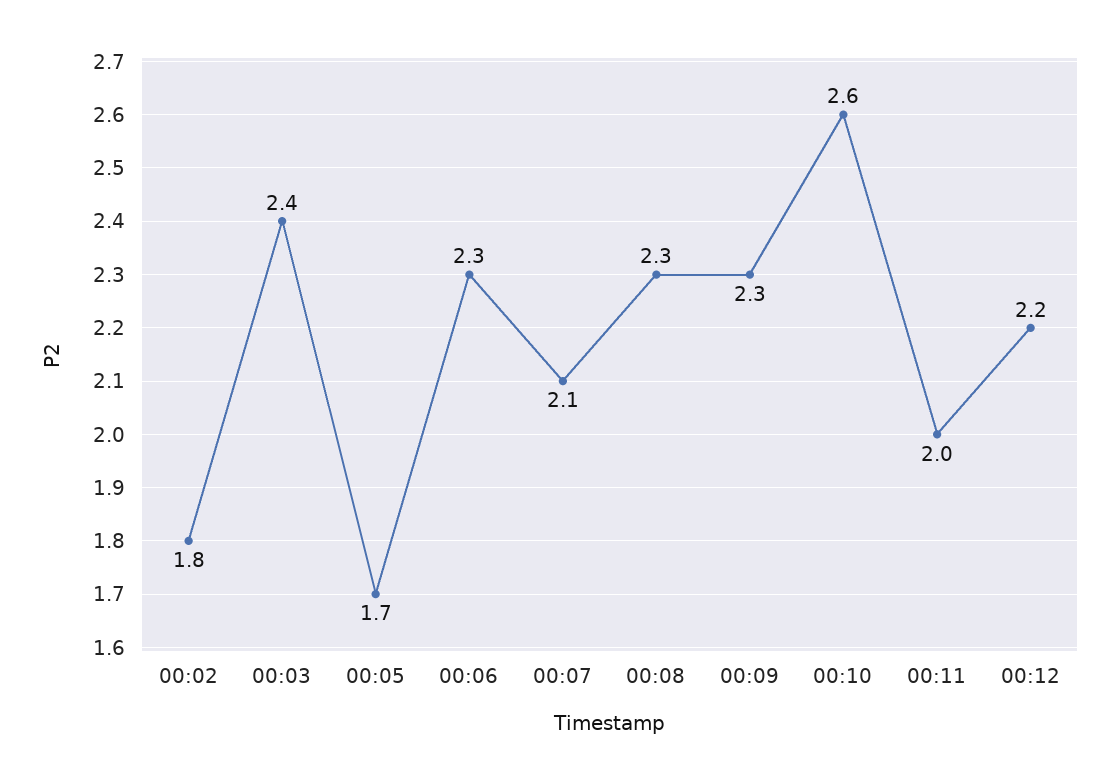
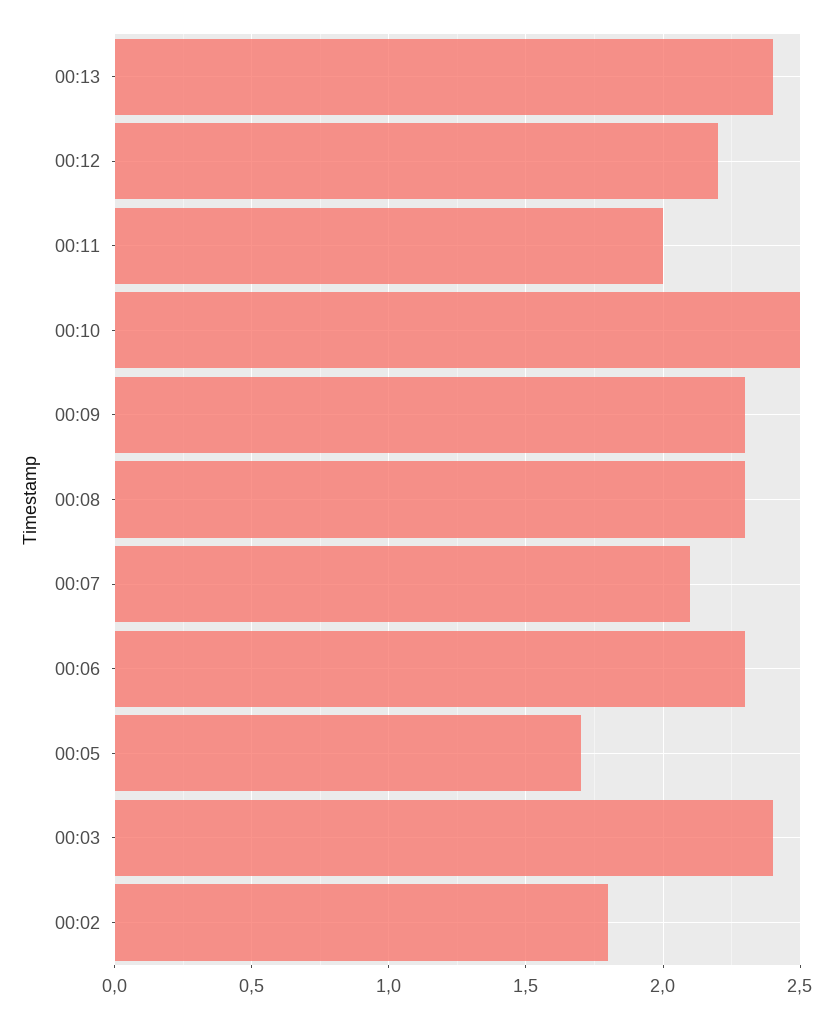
00:10: 2.6 -> 2.5
00:13: none -> 2.4

